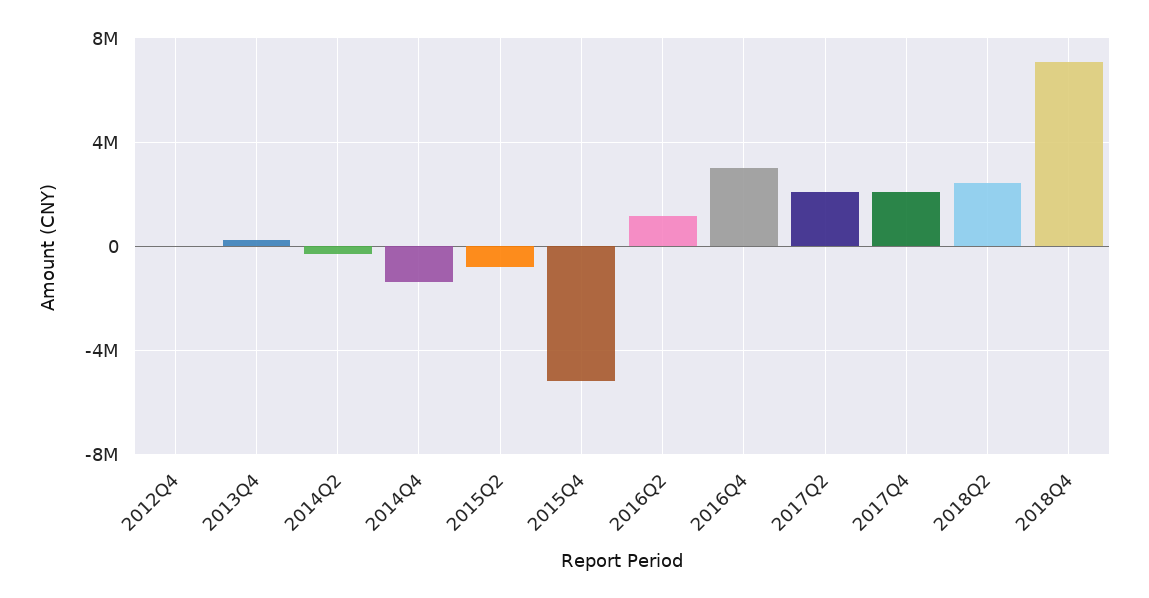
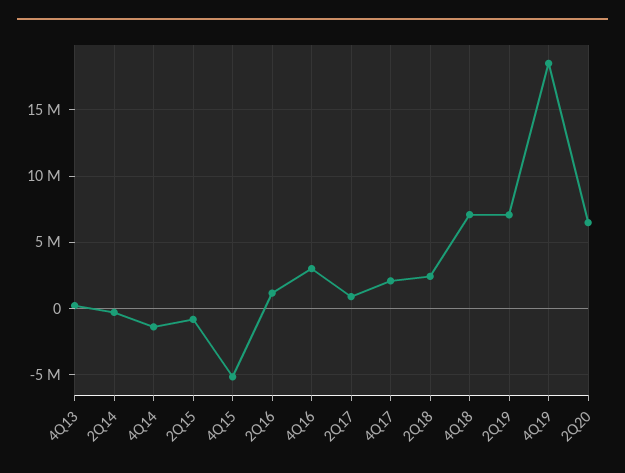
2012Q4: 0 -> none
2017Q2: 2000000 -> 1000000
2Q19: none -> 7000000
4Q19: none -> 18500000
2Q20: none -> 6500000

